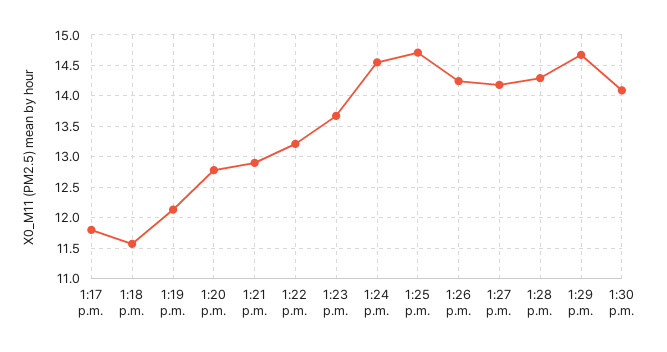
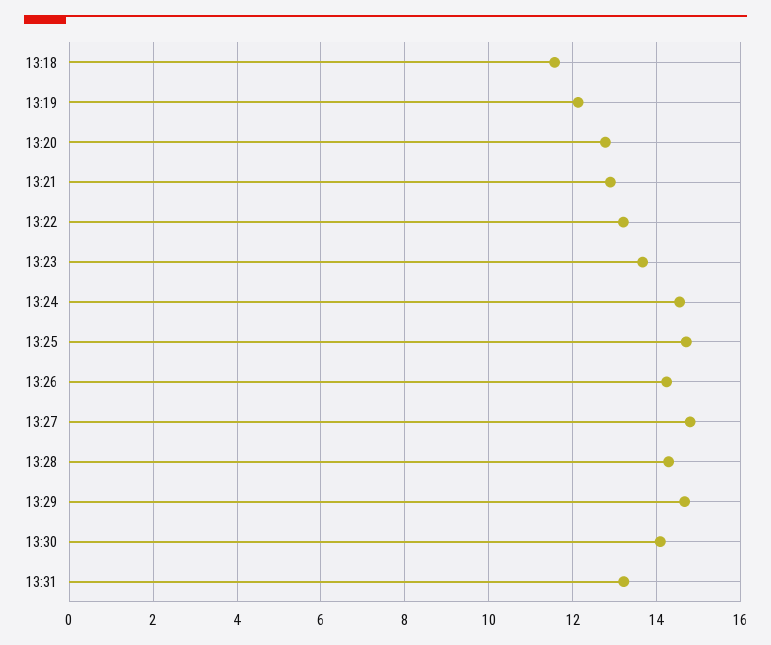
1:17 p.m.: 11.8 -> none
1:27 p.m.: 14.2 -> 14.8
13:31: none -> 13.2

